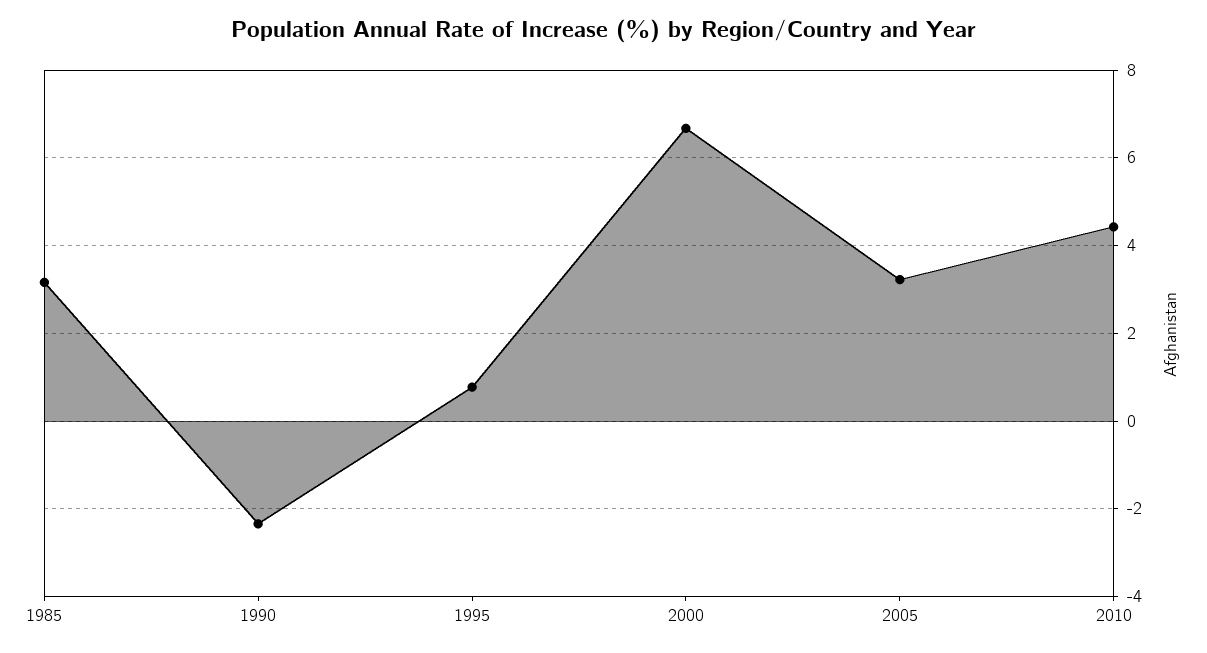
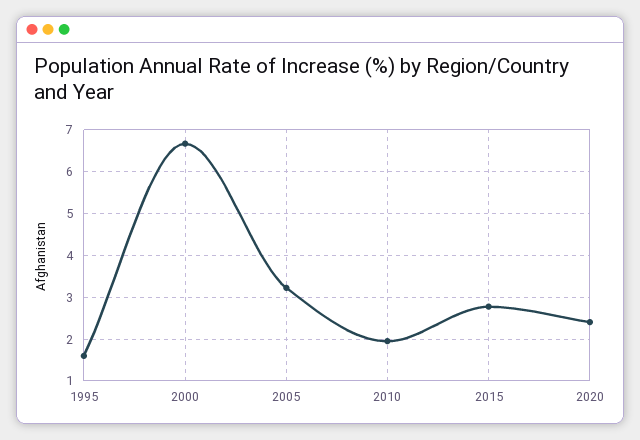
1985: 3.2 -> none
1990: -2.4 -> none
1995: 0.8 -> 1.6
2010: 4.4 -> 2
2015: none -> 2.8
2020: none -> 2.4

